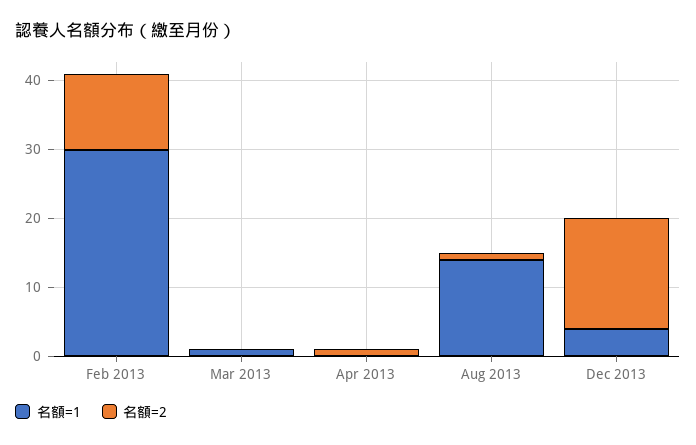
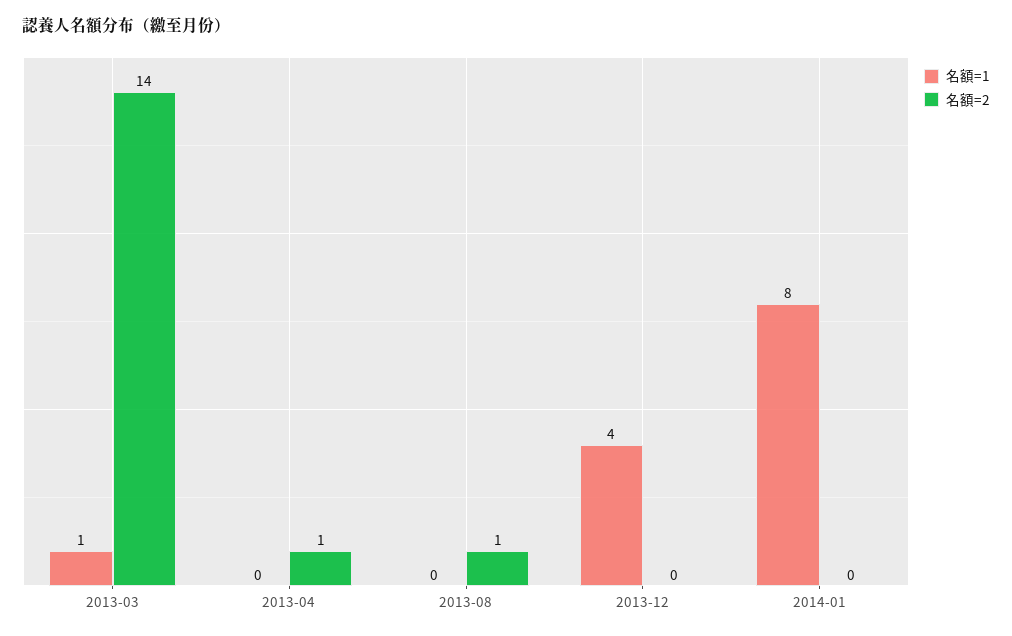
名額=1, Feb 2013: 30 -> none
名額=2, Feb 2013: 10 -> none
名額=2, Mar 2013: 0 -> 14
名額=1, Aug 2013: 15 -> 0
名額=2, Dec 2013: 15 -> 0
名額=1, 2014-01: none -> 8
名額=2, 2014-01: none -> 0

